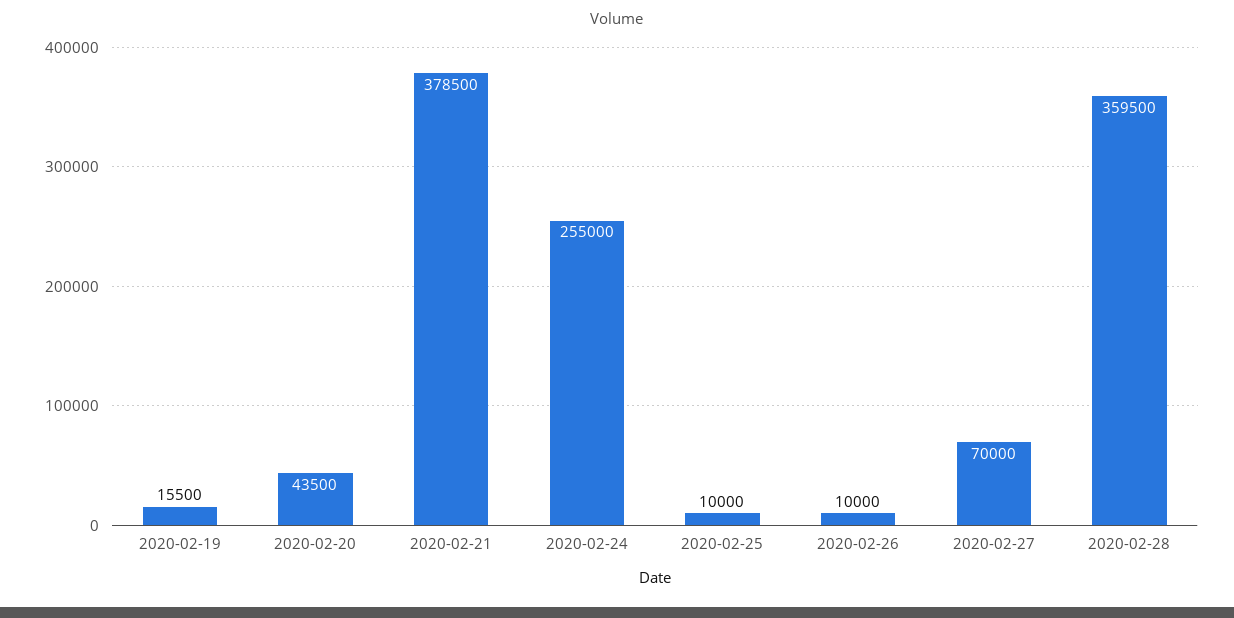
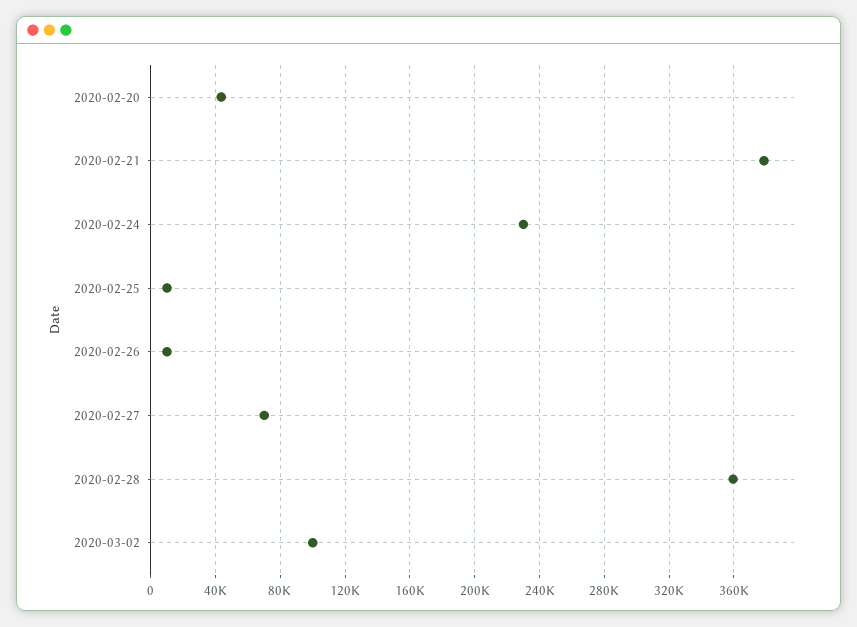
2020-02-19: 15500 -> none
2020-02-24: 255000 -> 230000
2020-03-02: none -> 100000

